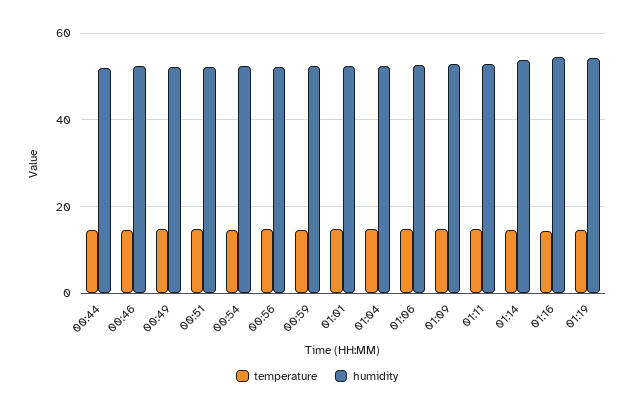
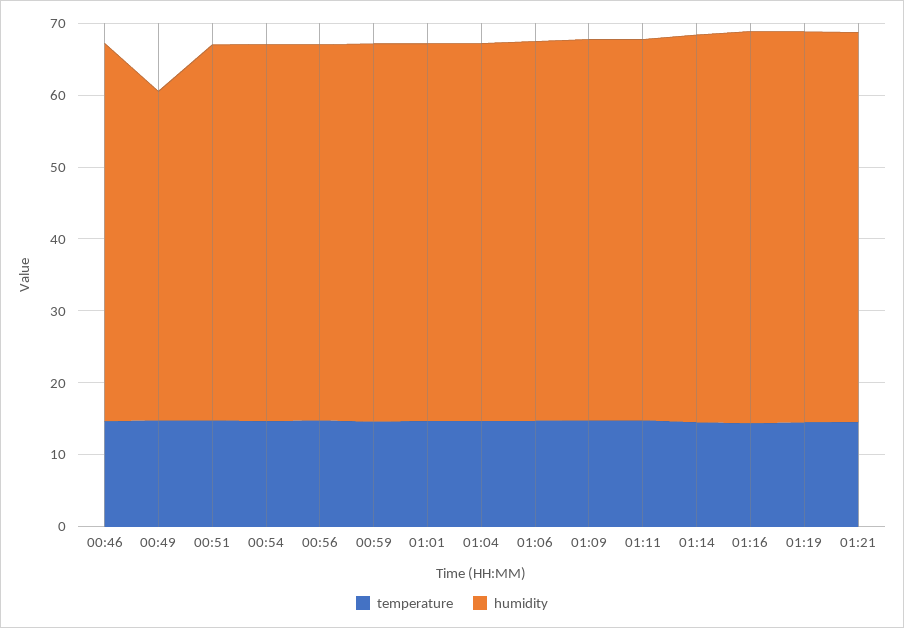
temperature, 00:44: 14 -> none
humidity, 00:44: 52 -> none
humidity, 00:49: 52 -> 46
temperature, 01:21: none -> 14
humidity, 01:21: none -> 54

